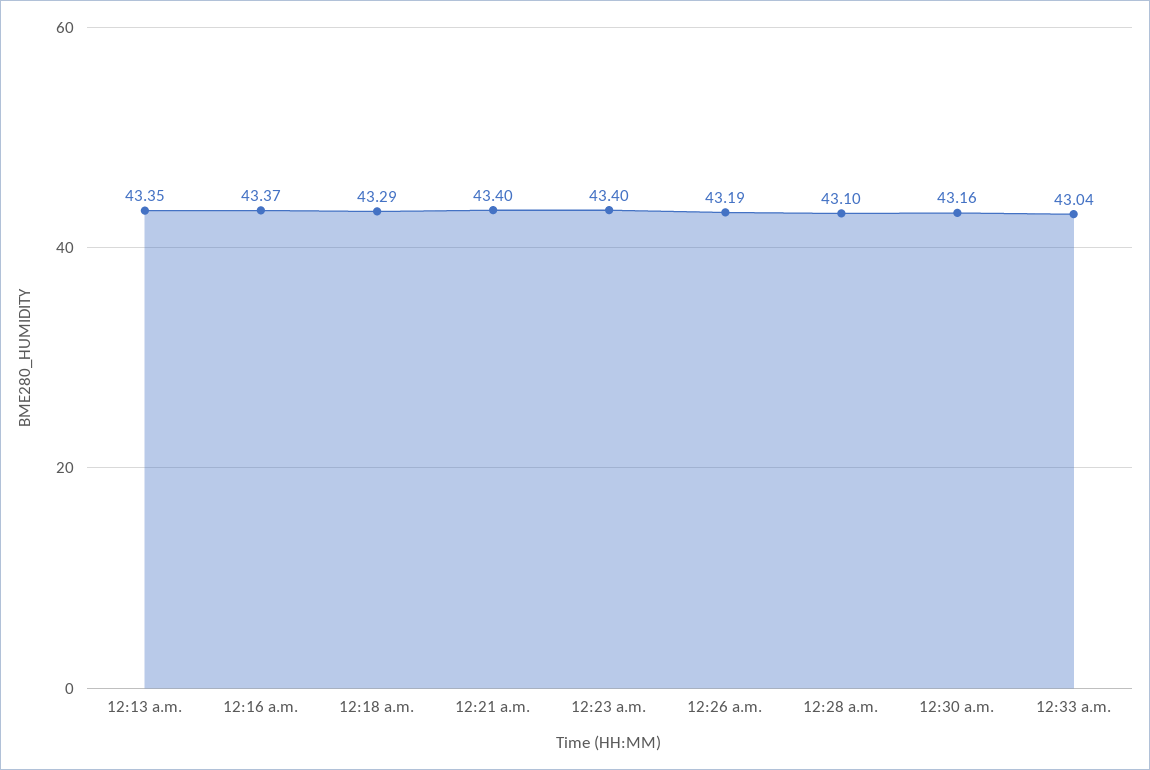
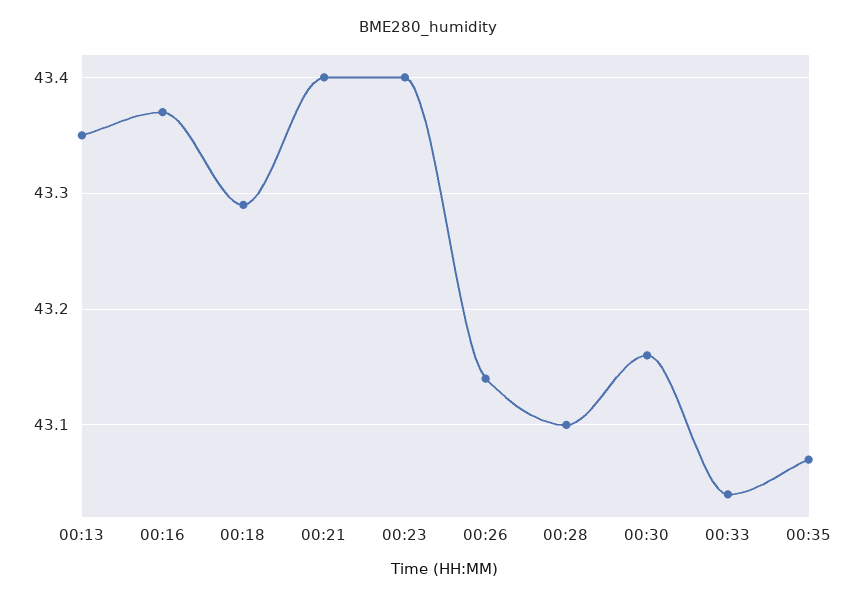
12:26 a.m.: 43.19 -> 43.14
00:35: none -> 43.07

